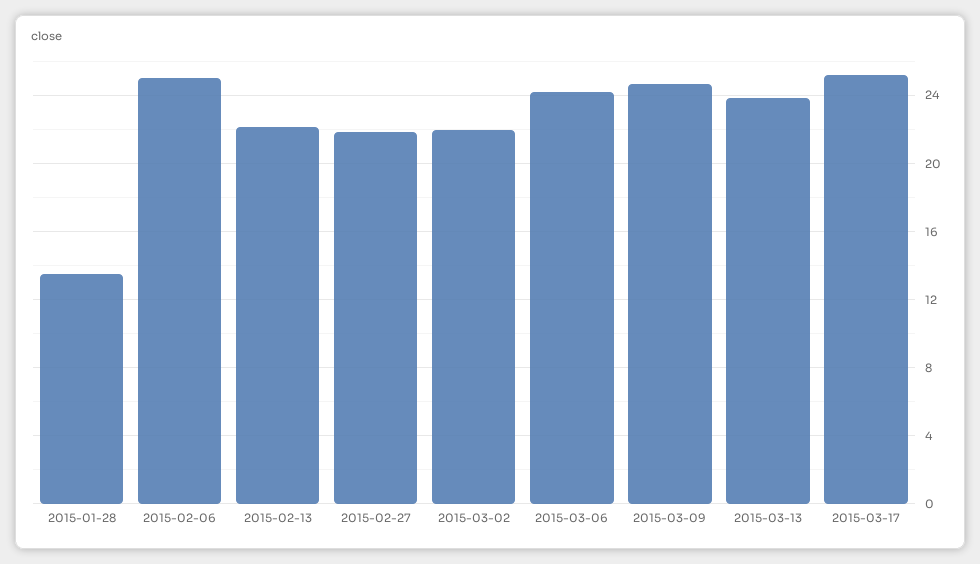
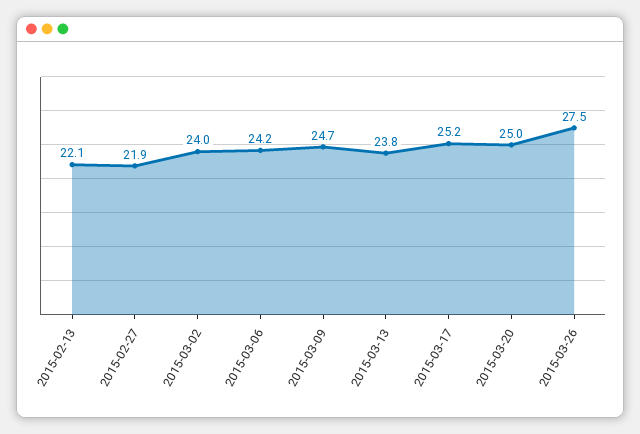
2015-01-28: 13.5 -> none
2015-02-06: 25 -> none
2015-03-02: 22 -> 24
2015-03-20: none -> 25
2015-03-26: none -> 27.5

